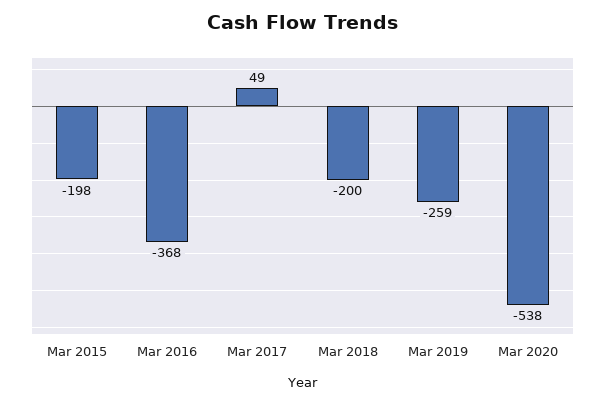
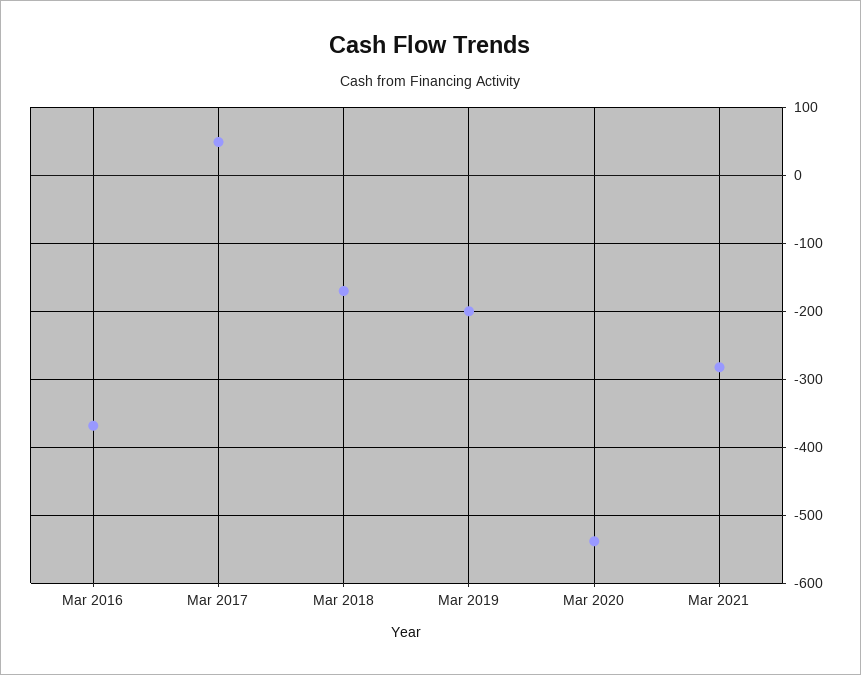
Mar 2015: -198 -> none
Mar 2018: -200 -> -170
Mar 2019: -259 -> -200
Mar 2021: none -> -280

